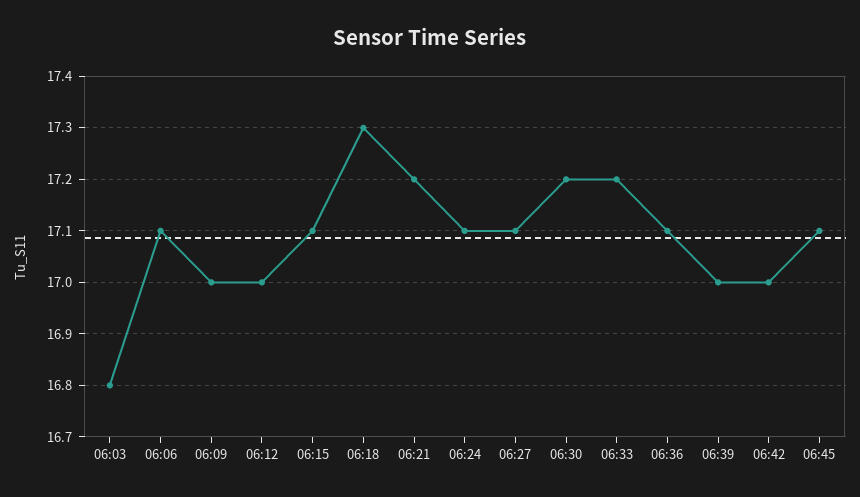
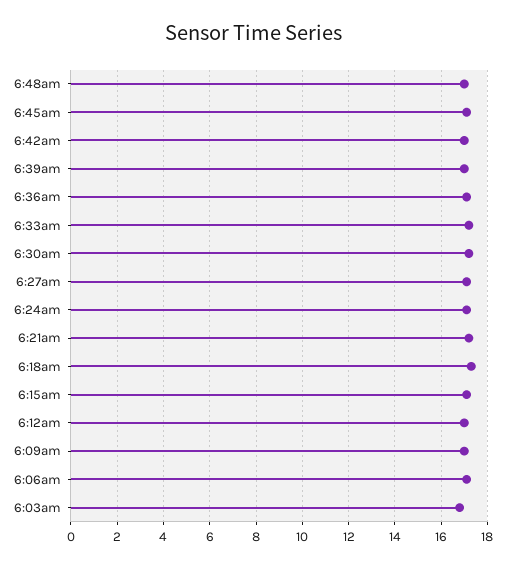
6:48am: none -> 17

